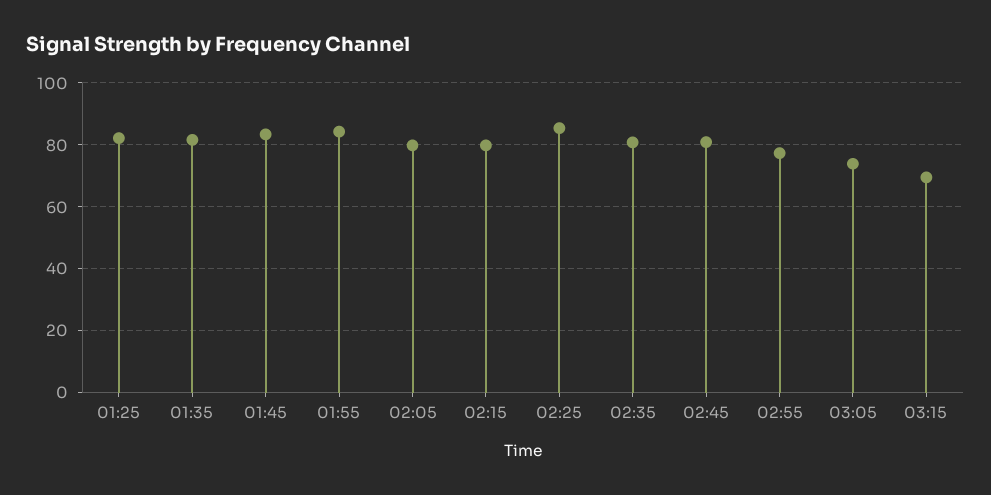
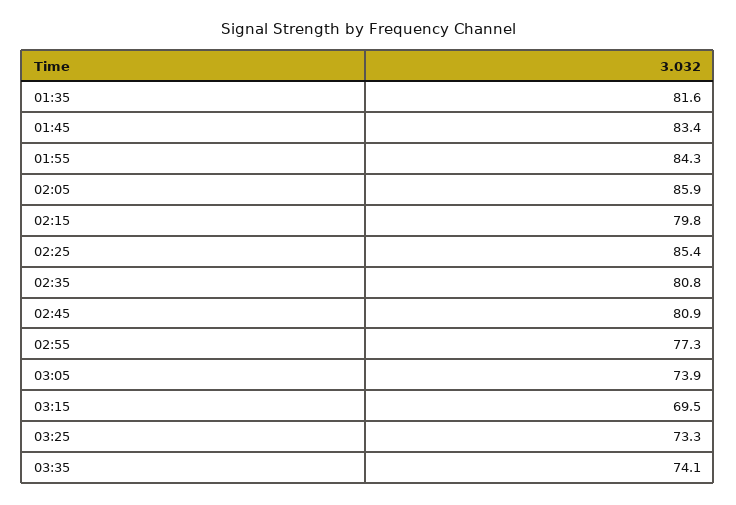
01:25: 82 -> none
02:05: 80 -> 85.9
03:25: none -> 73.3
03:35: none -> 74.1

